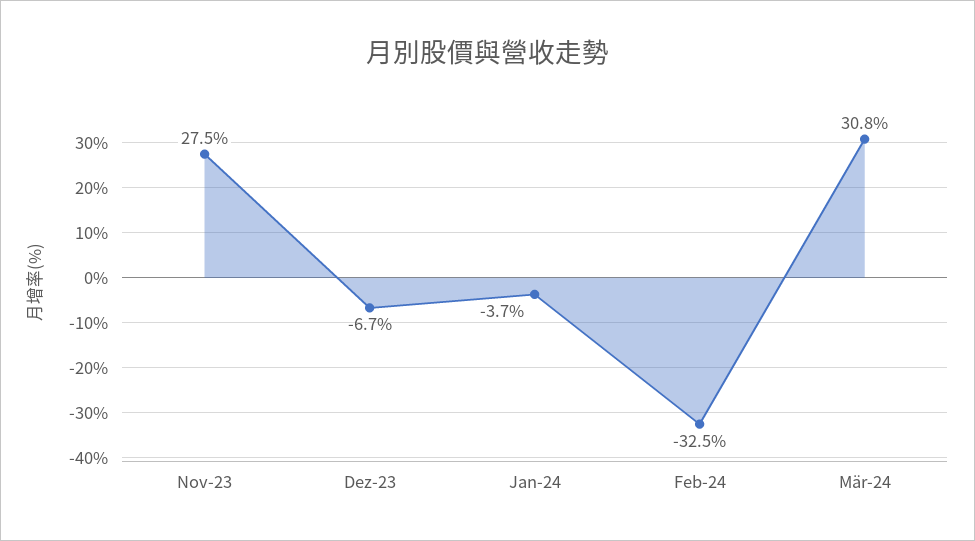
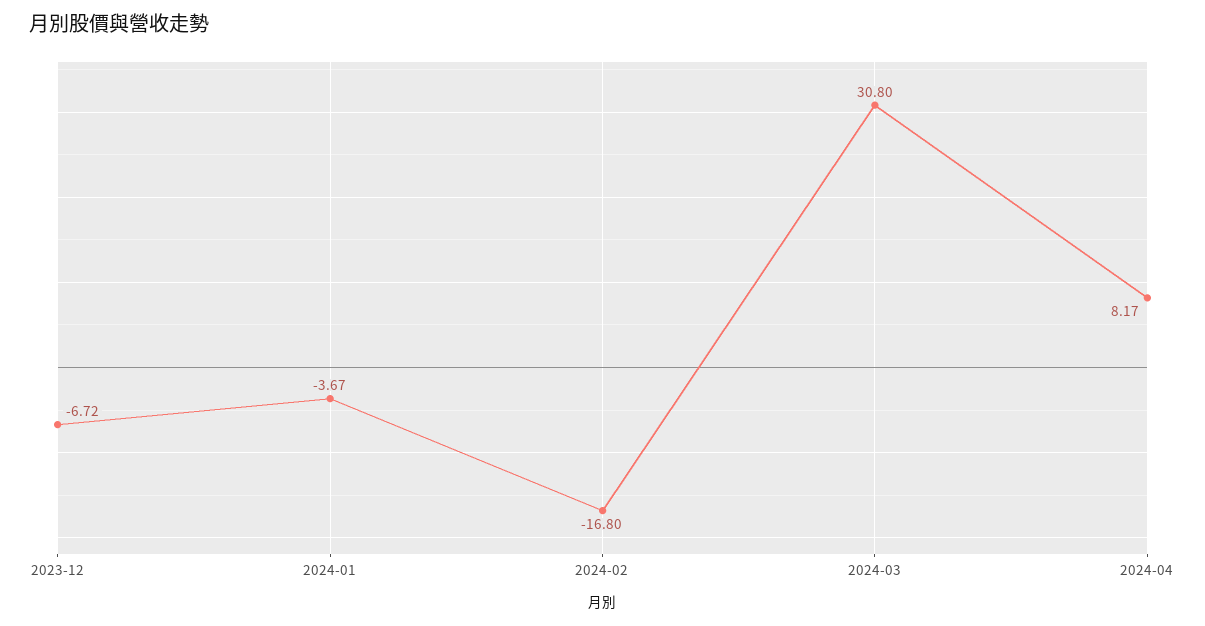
Nov-23: 27.5 -> none
Feb-24: -32.5 -> -16.8
2024-04: none -> 8.17

